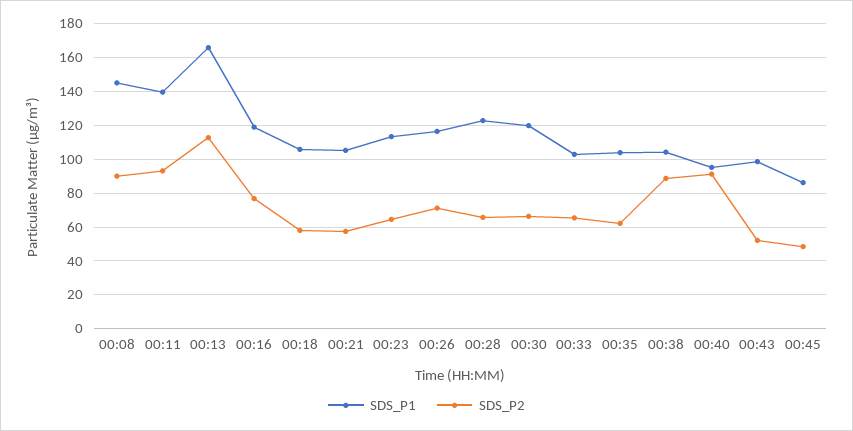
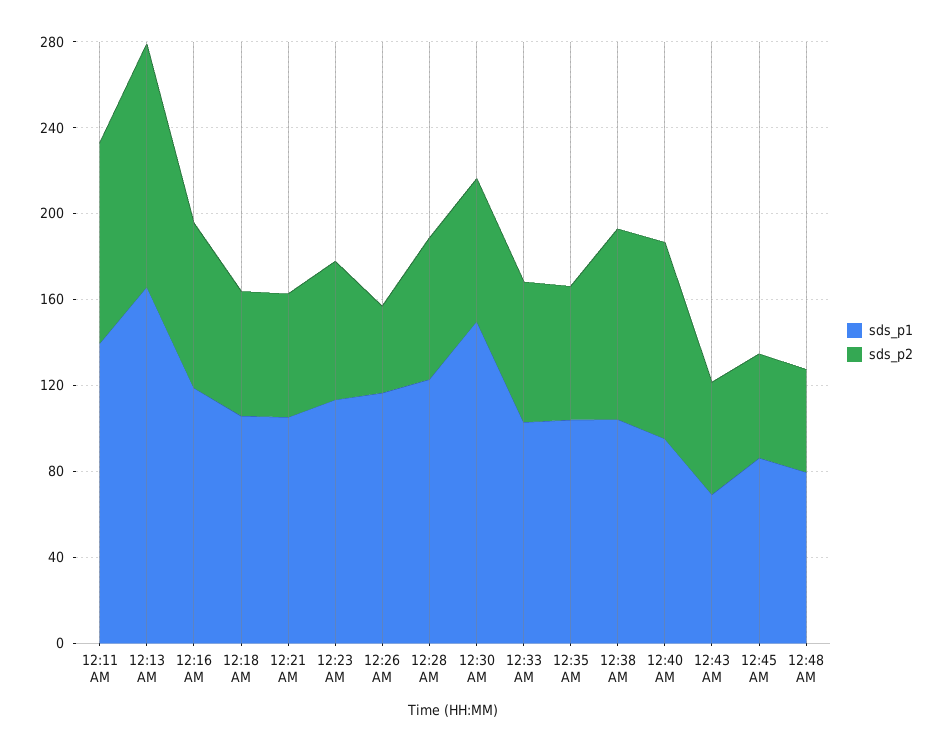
SDS_P1, 00:08: 145 -> none
SDS_P2, 00:08: 90 -> none
SDS_P2, 00:26: 70 -> 40
SDS_P1, 00:30: 120 -> 150
SDS_P1, 00:43: 100 -> 70
SDS_P1, 12:48 AM: none -> 80
SDS_P2, 12:48 AM: none -> 50

